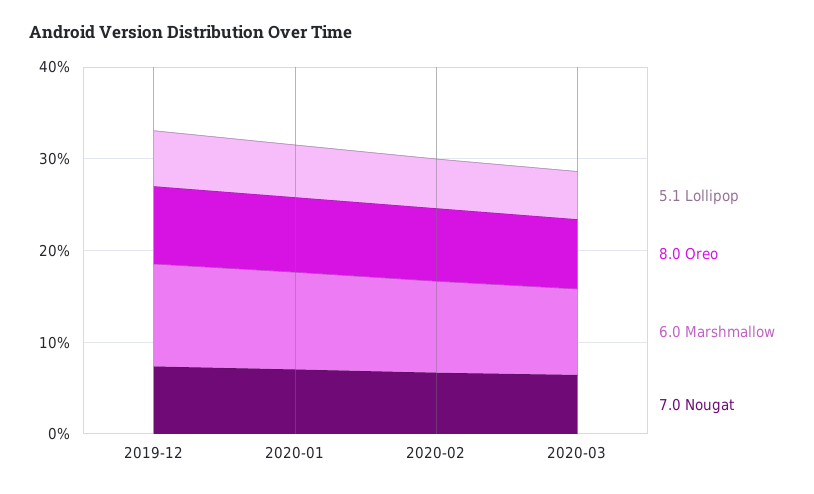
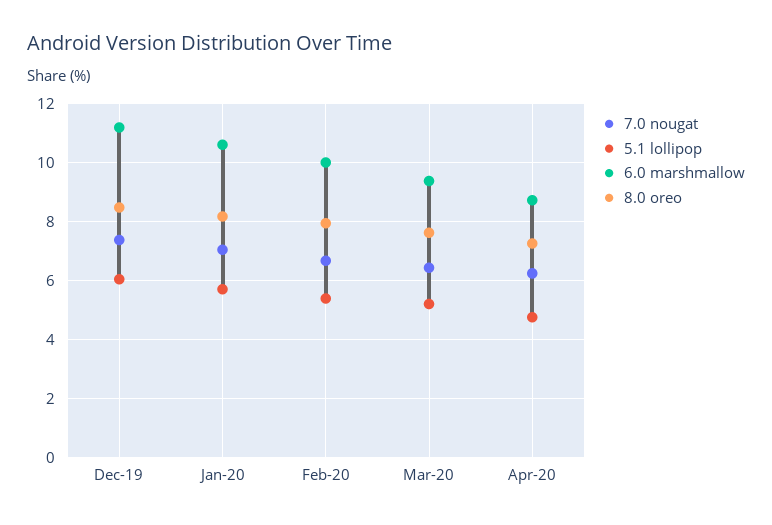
7.0 Nougat, Apr-20: none -> 6.25
5.1 Lollipop, Apr-20: none -> 4.75
6.0 Marshmallow, Apr-20: none -> 8.75
8.0 Oreo, Apr-20: none -> 7.25

